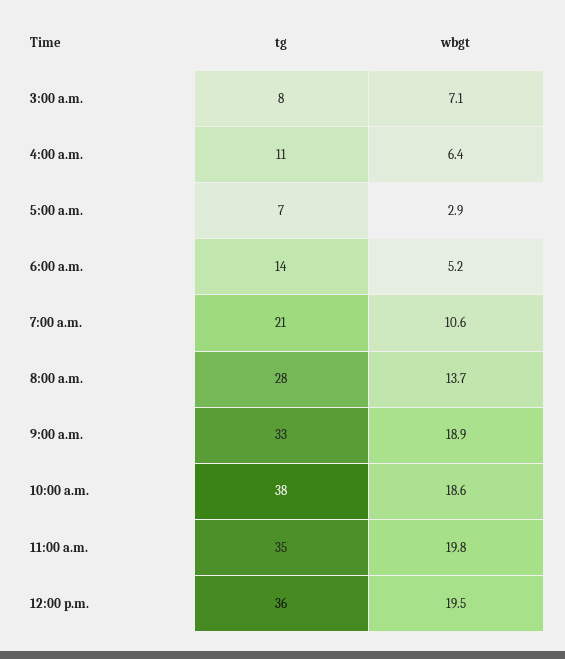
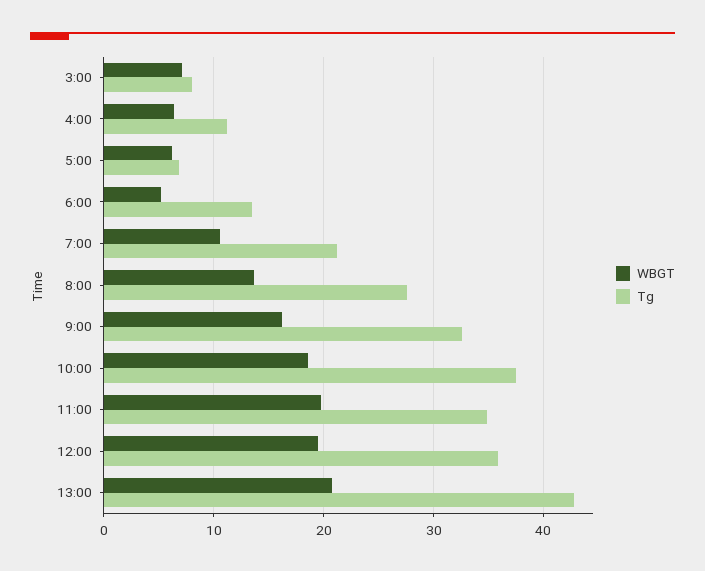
wbgt, 5:00 a.m.: 2.9 -> 6
wbgt, 9:00 a.m.: 18.9 -> 16
wbgt, 13:00: none -> 21
tg, 13:00: none -> 43

